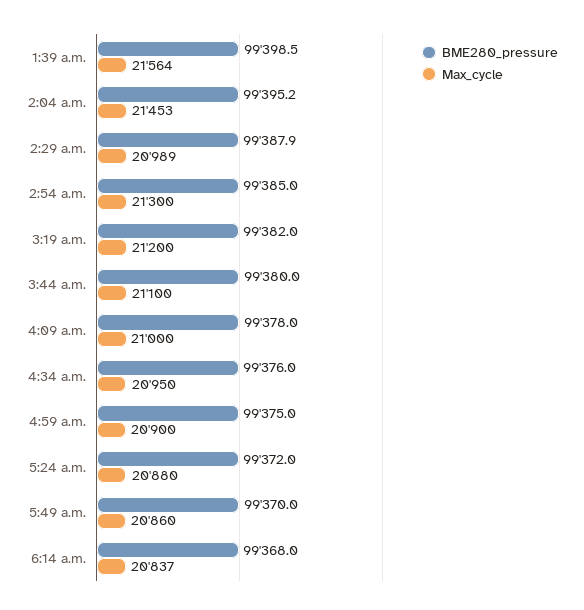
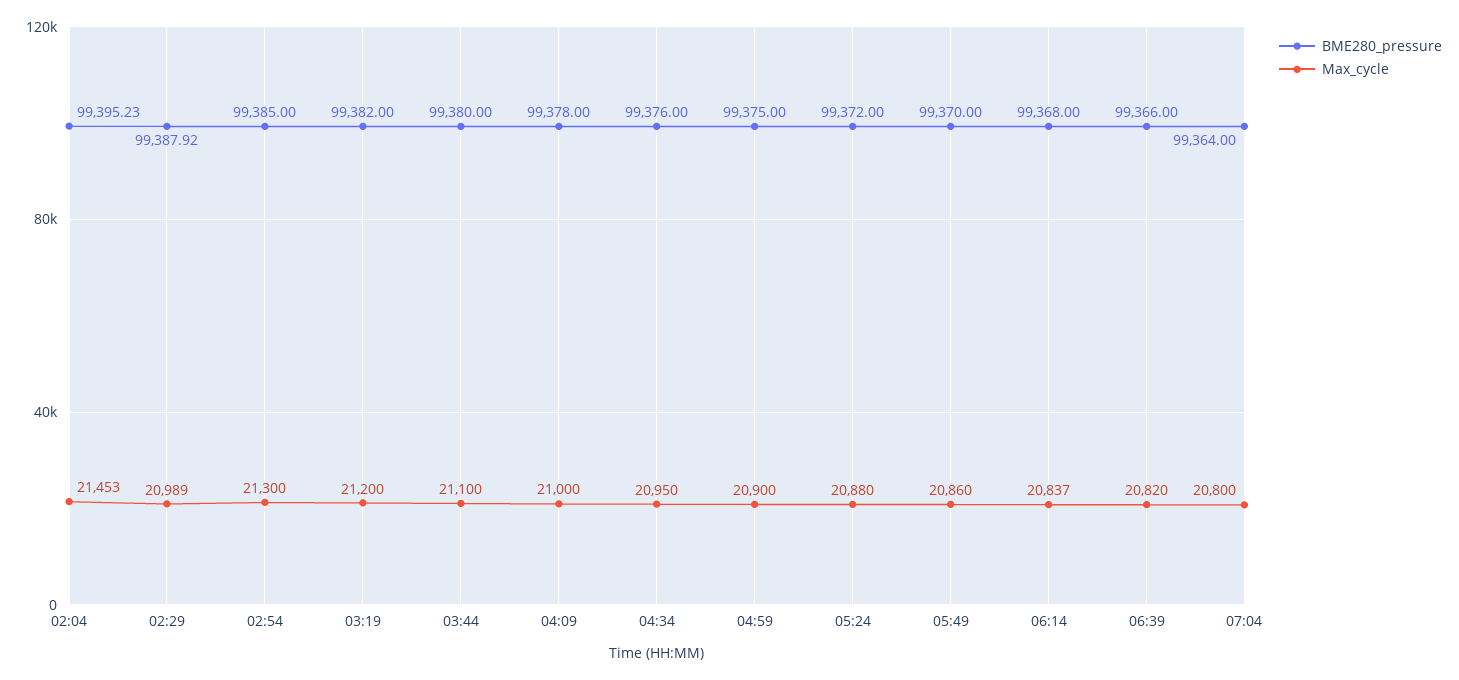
BME280_pressure, 1:39 a.m.: 99398.5 -> none
Max_cycle, 1:39 a.m.: 21564 -> none
BME280_pressure, 06:39: none -> 99366
Max_cycle, 06:39: none -> 20820
BME280_pressure, 07:04: none -> 99364
Max_cycle, 07:04: none -> 20800

